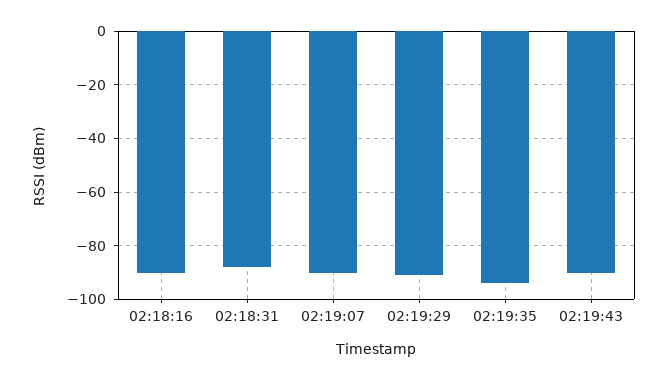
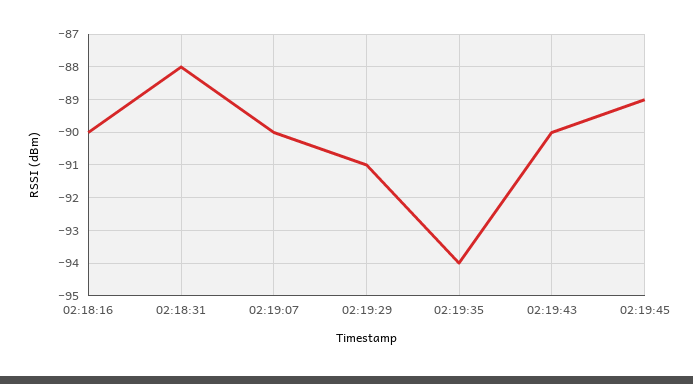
02:19:45: none -> -89

